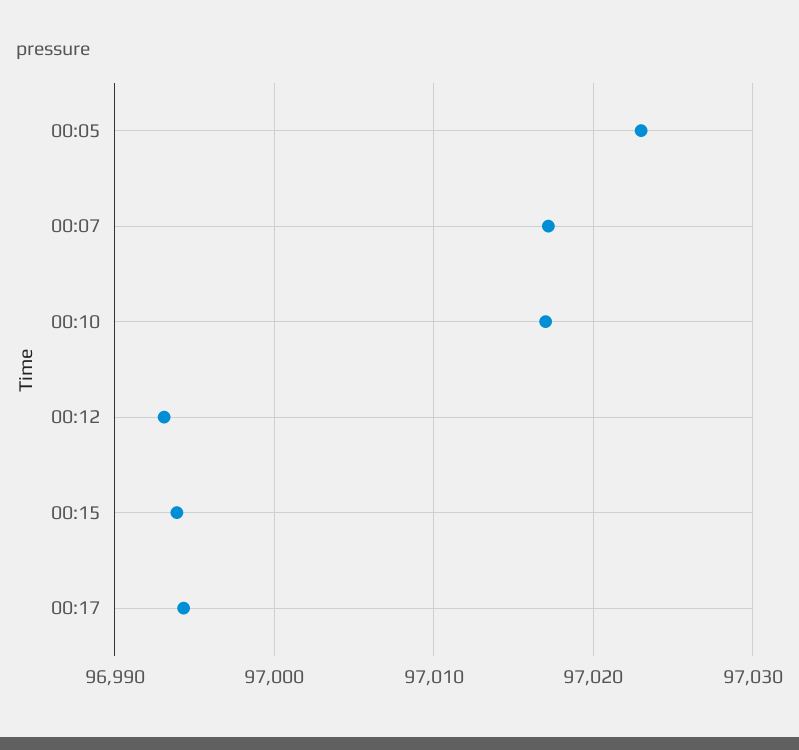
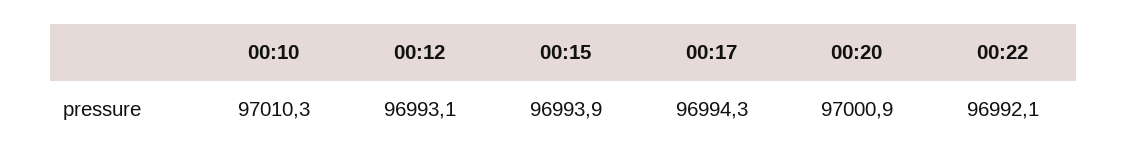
00:05: 97023 -> none
00:07: 97017 -> none
00:10: 97017 -> 97010.3
00:20: none -> 97000.9
00:22: none -> 96992.1

